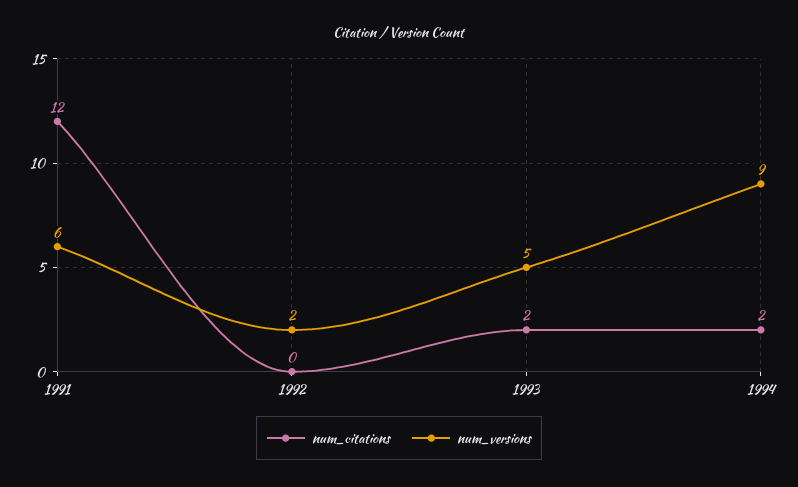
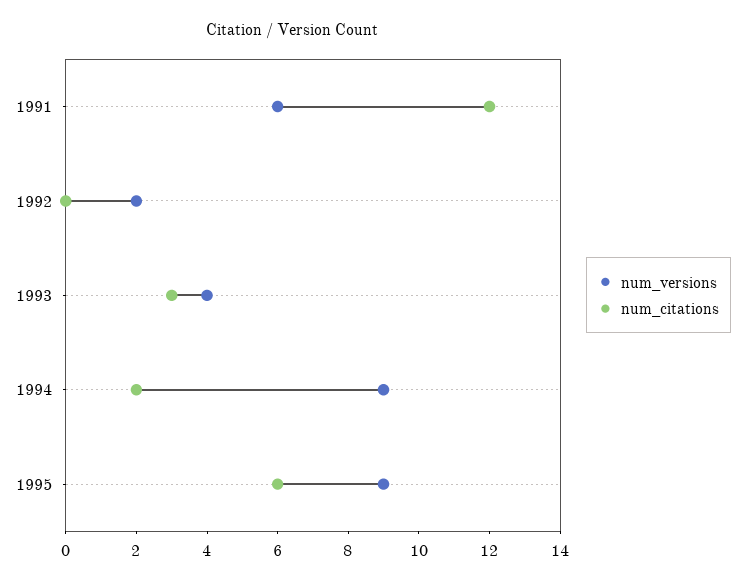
num_citations, 1993: 2 -> 3
num_versions, 1993: 5 -> 4
num_versions, 1995: none -> 9
num_citations, 1995: none -> 6

